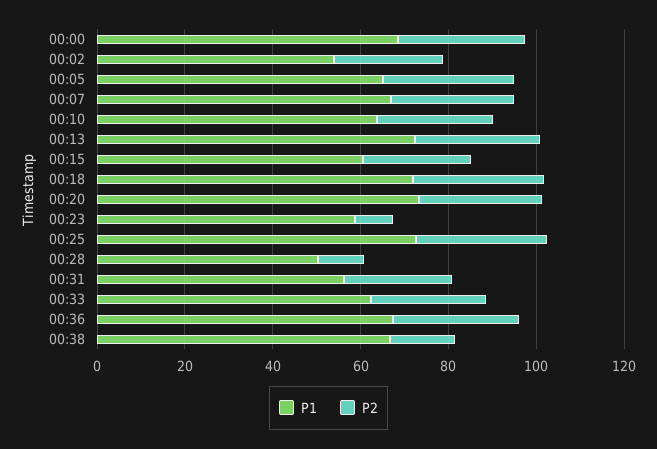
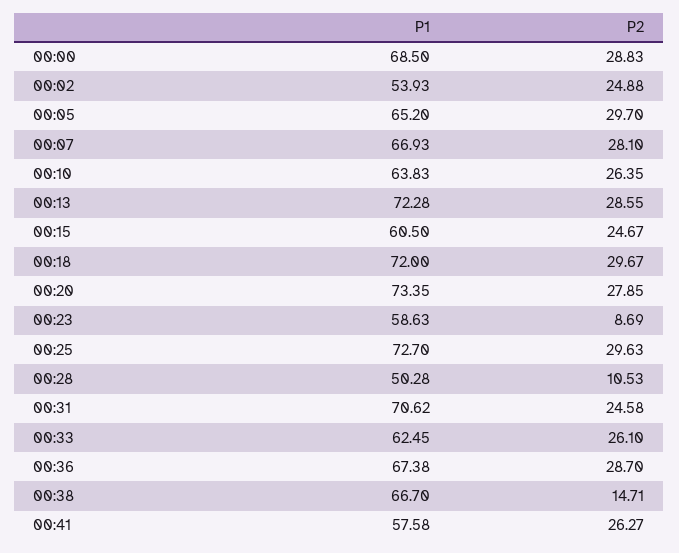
P1, 00:31: 55 -> 70.62
P1, 00:41: none -> 57.58
P2, 00:41: none -> 26.27

